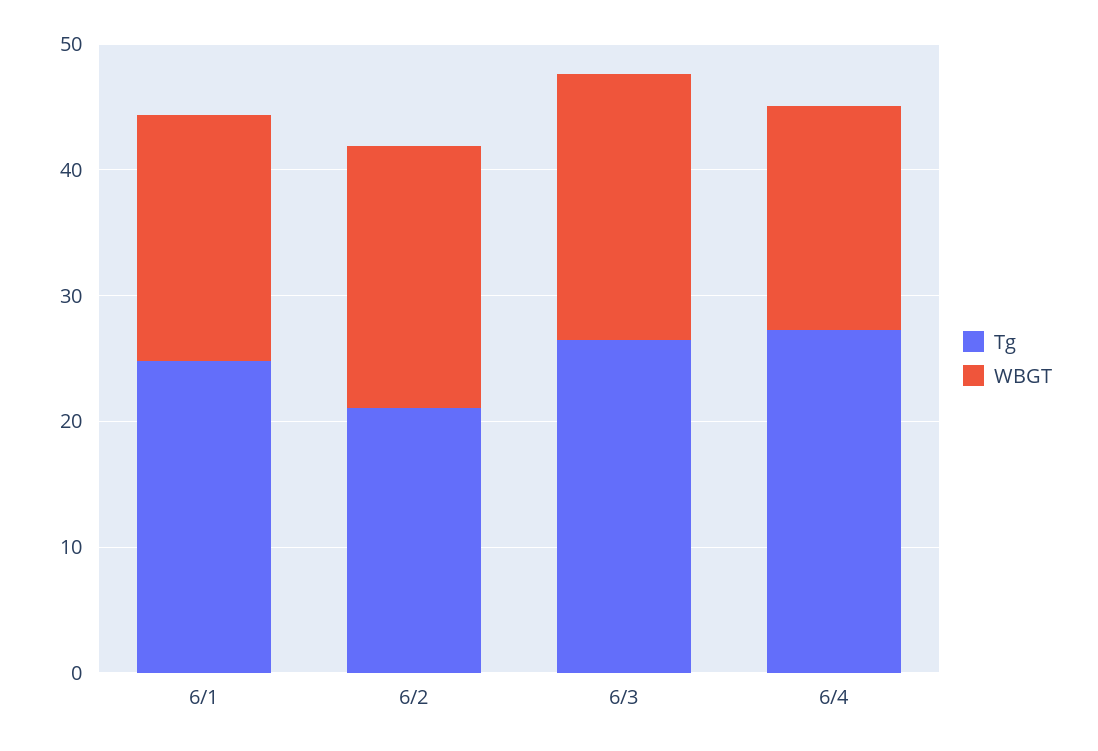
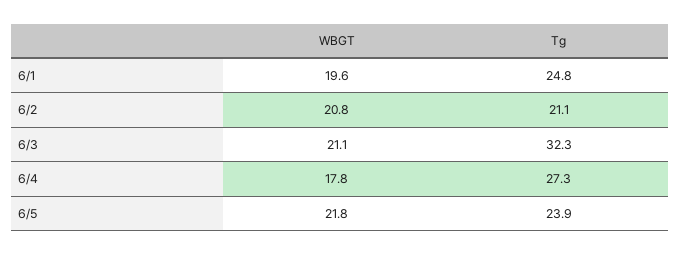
Tg, 6/3: 26 -> 32.3
WBGT, 6/5: none -> 21.8
Tg, 6/5: none -> 23.9

